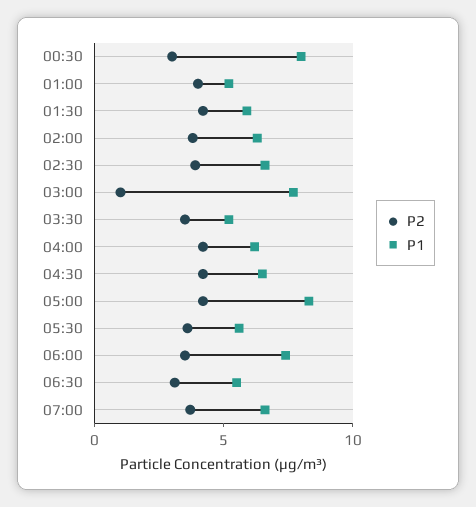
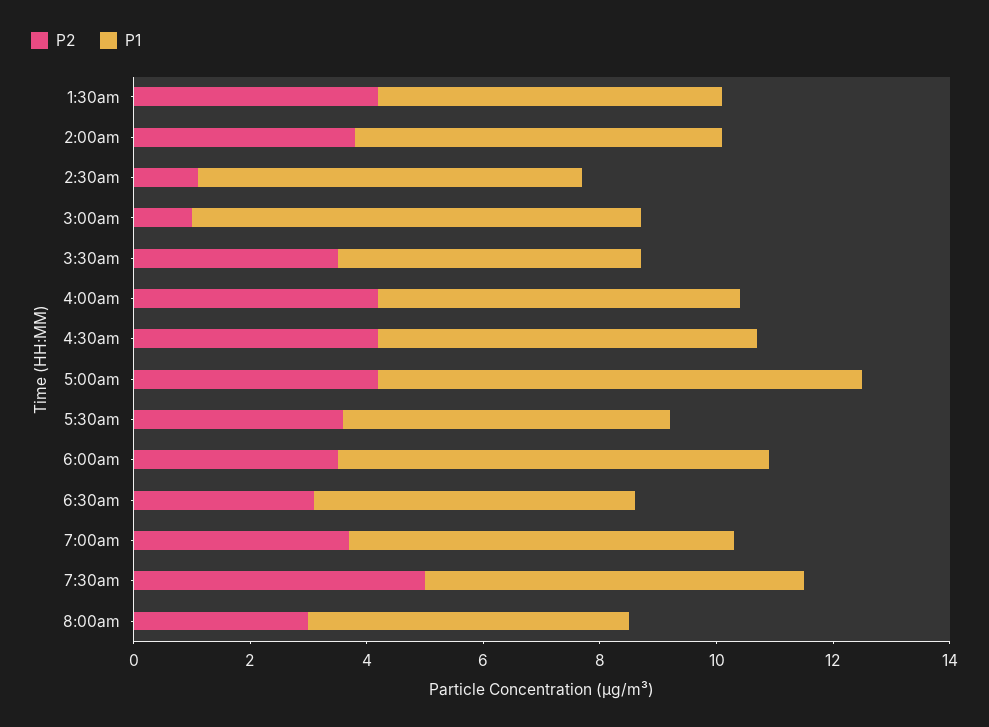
P2, 00:30: 3 -> none
P1, 00:30: 8 -> none
P2, 01:00: 4 -> none
P1, 01:00: 5 -> none
P2, 02:30: 4 -> 1
P2, 7:30am: none -> 5
P1, 7:30am: none -> 6.5
P2, 8:00am: none -> 3
P1, 8:00am: none -> 5.5

